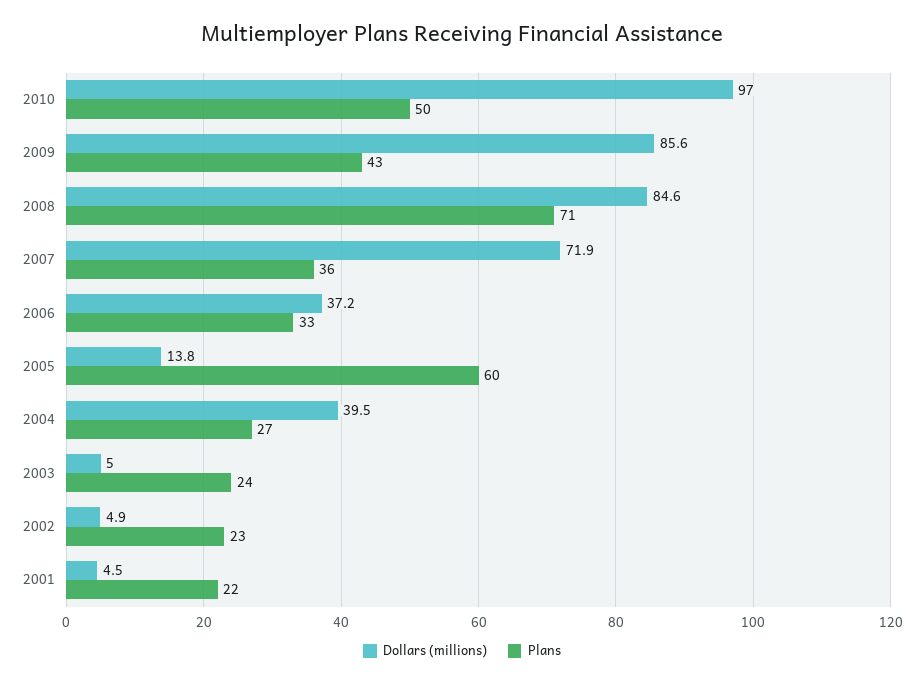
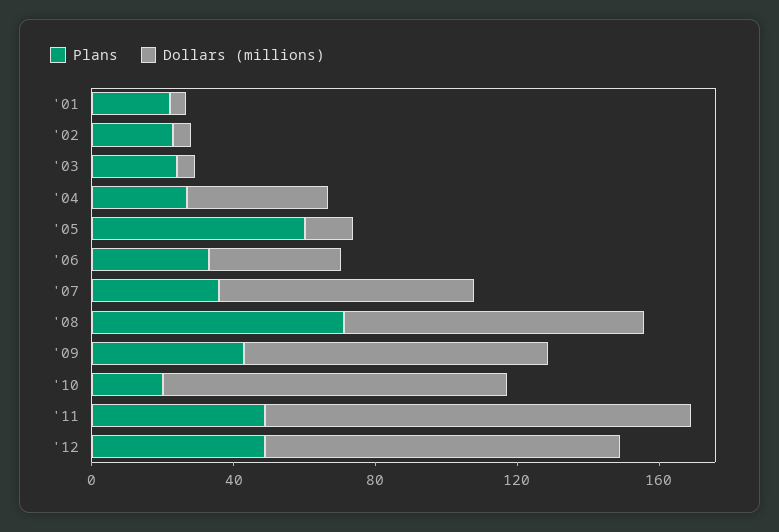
Plans, 2010: 50 -> 20
Plans, '11: none -> 50
Dollars (millions), '11: none -> 120
Plans, '12: none -> 50
Dollars (millions), '12: none -> 100

